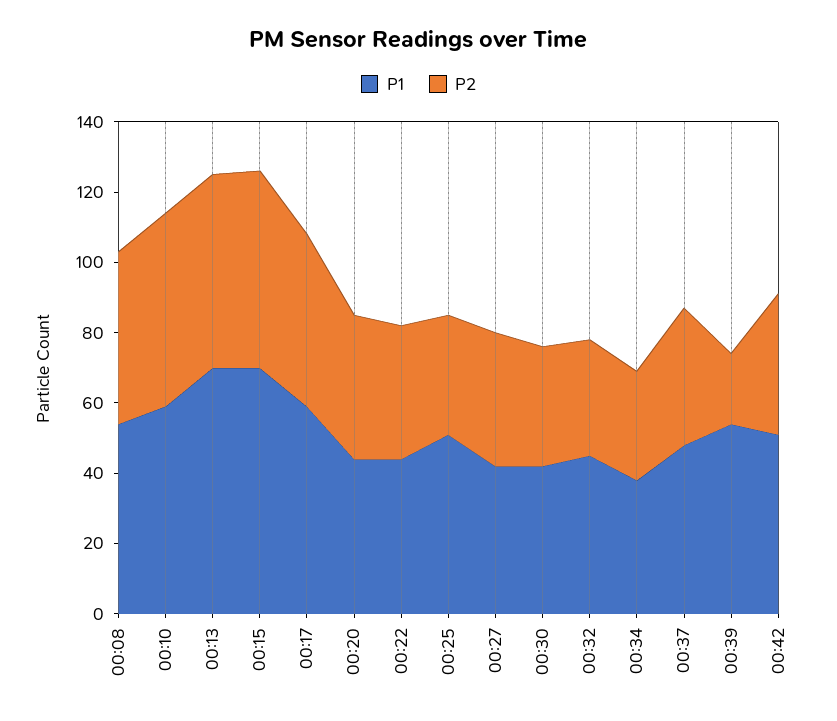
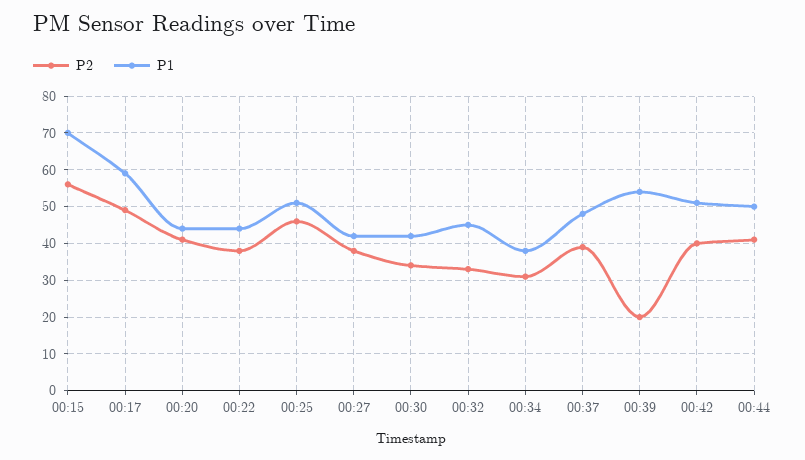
P1, 00:08: 55 -> none
P2, 00:08: 50 -> none
P1, 00:10: 60 -> none
P2, 00:10: 55 -> none
P1, 00:13: 70 -> none
P2, 00:13: 55 -> none
P2, 00:25: 35 -> 45
P2, 00:44: none -> 40
P1, 00:44: none -> 50

